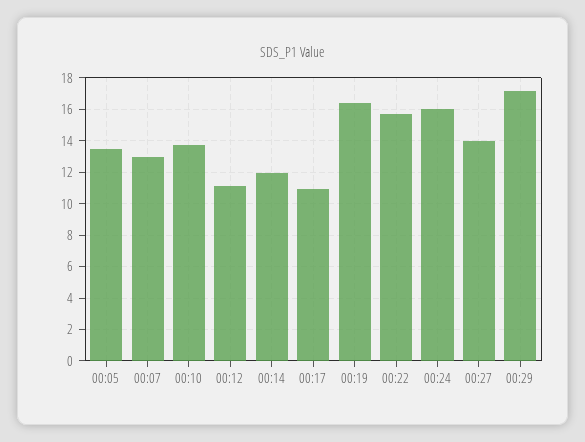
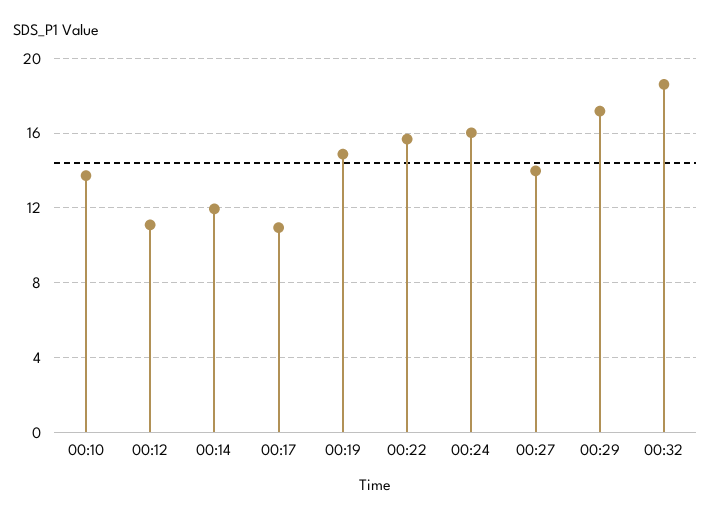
00:05: 13.5 -> none
00:07: 13 -> none
00:19: 16.5 -> 15
00:32: none -> 18.5

